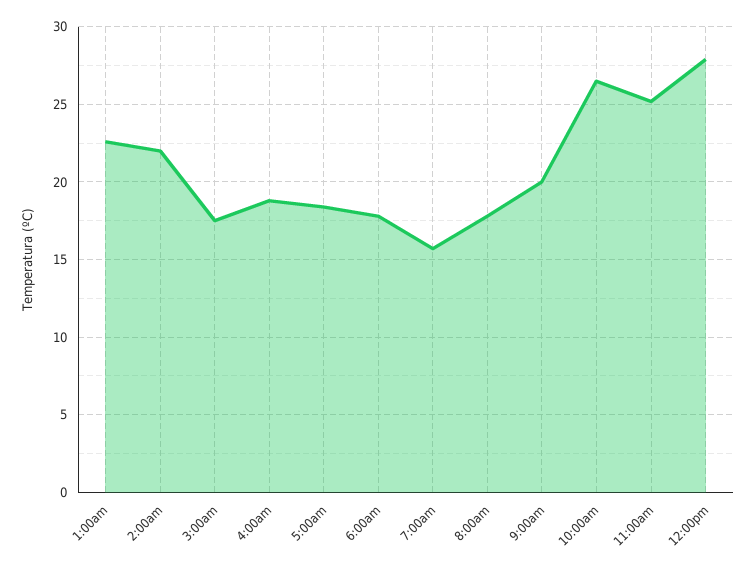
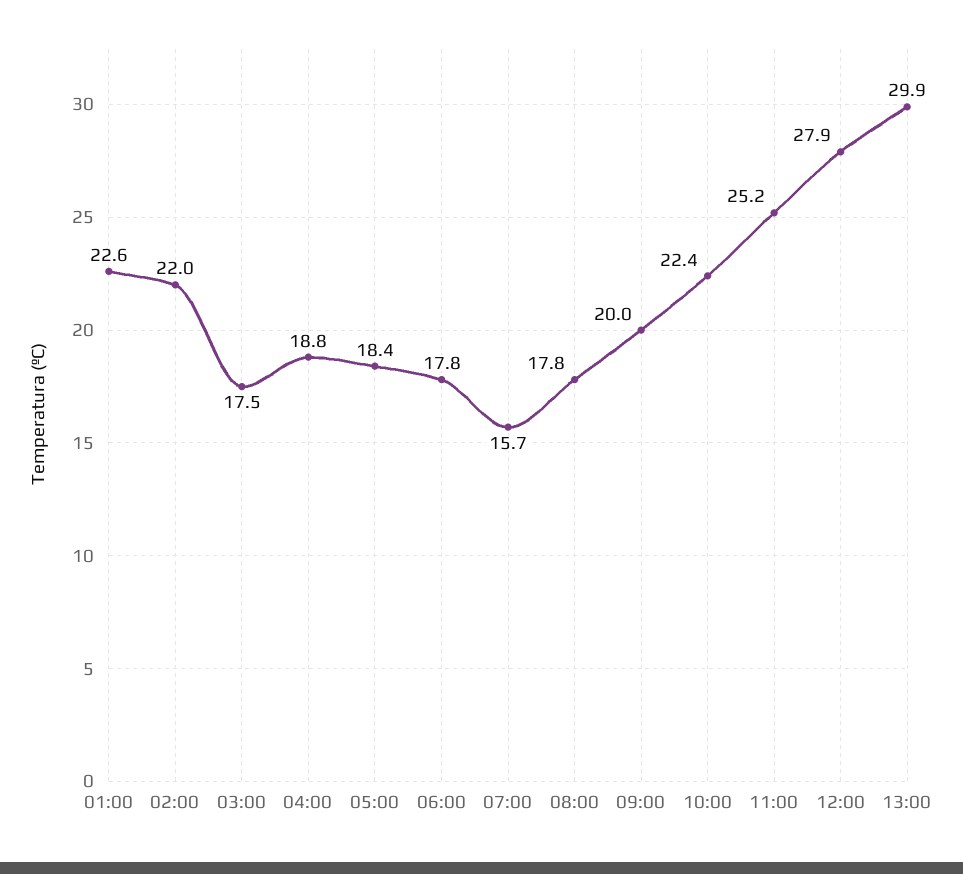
10:00am: 26.5 -> 22.4
13:00: none -> 29.9

